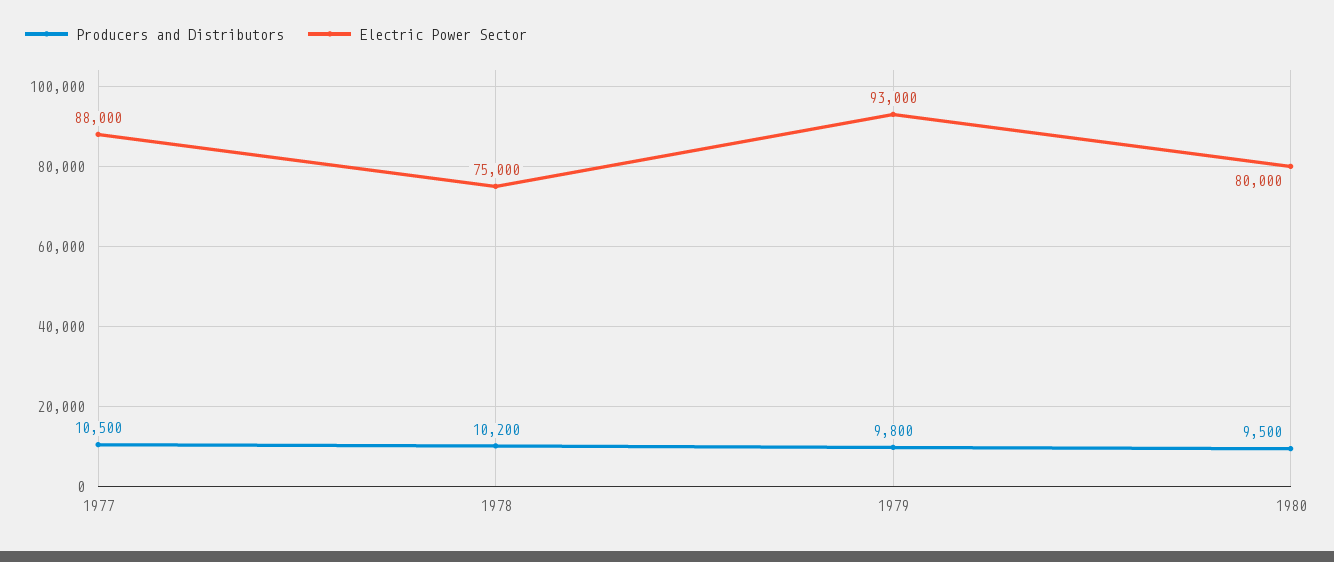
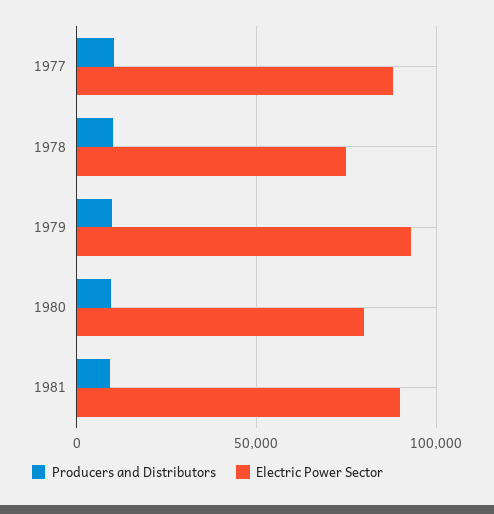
Producers and Distributors, 1981: none -> 10000
Electric Power Sector, 1981: none -> 90000

